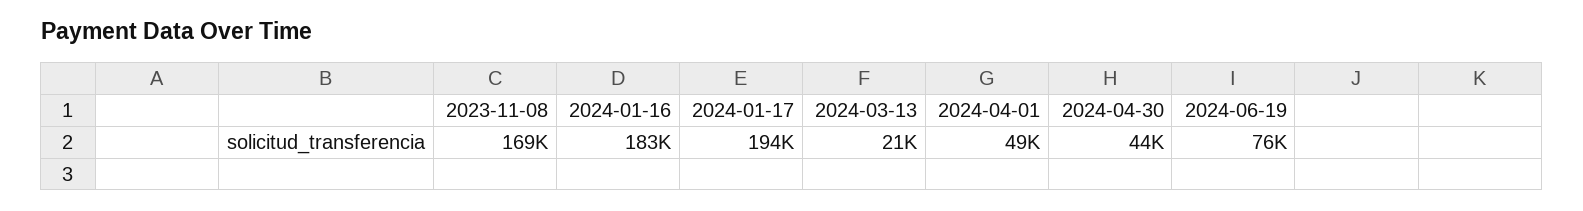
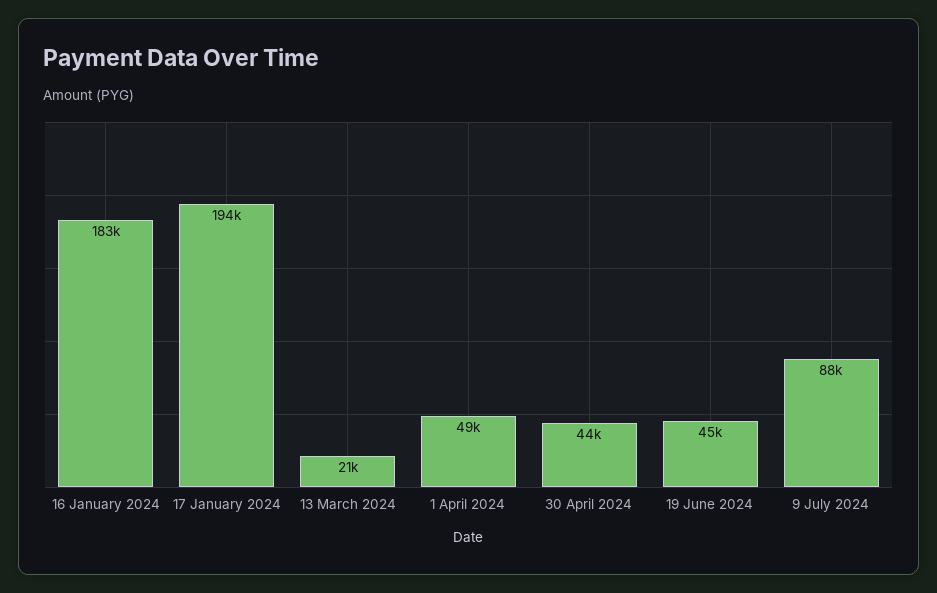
2023-11-08: 169000 -> none
2024-06-19: 76000 -> 45000
9 July 2024: none -> 88000

